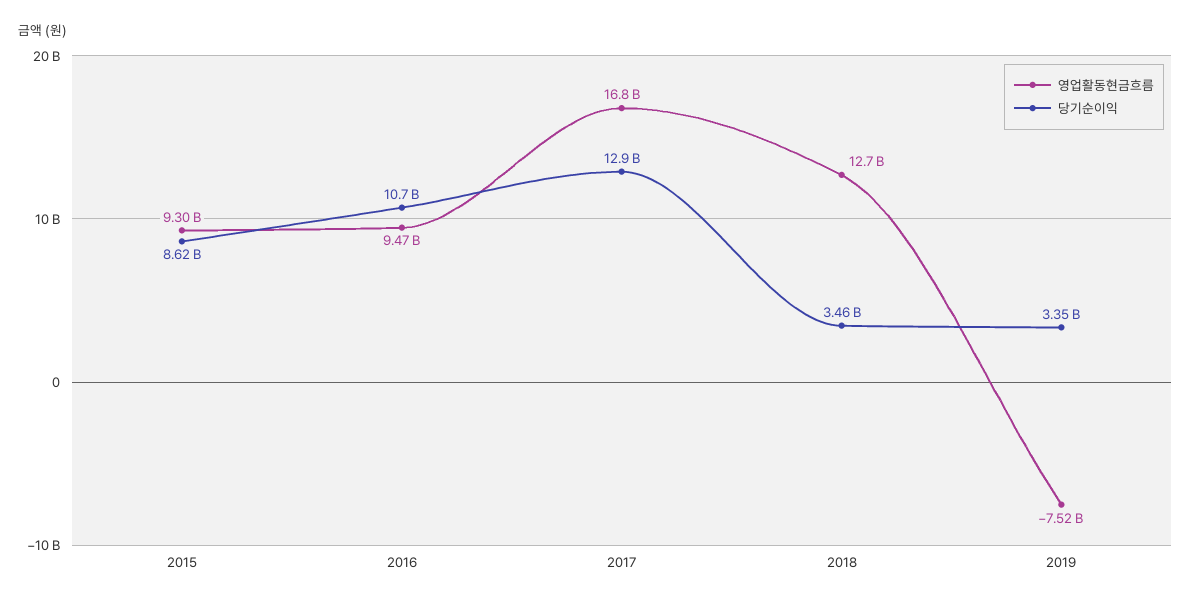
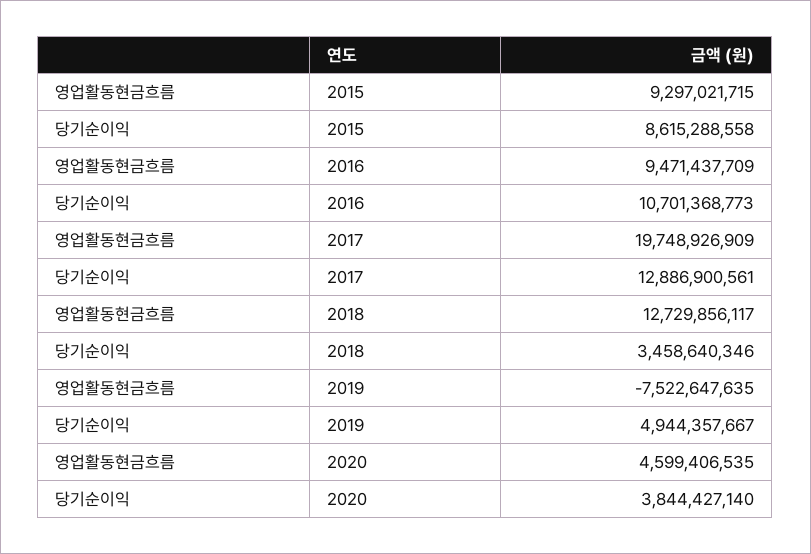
영업활동현금흐름, 2017: 16800000000 -> 19748926909
당기순이익, 2019: 3350000000 -> 4944357667
영업활동현금흐름, 2020: none -> 4599406535
당기순이익, 2020: none -> 3844427140

